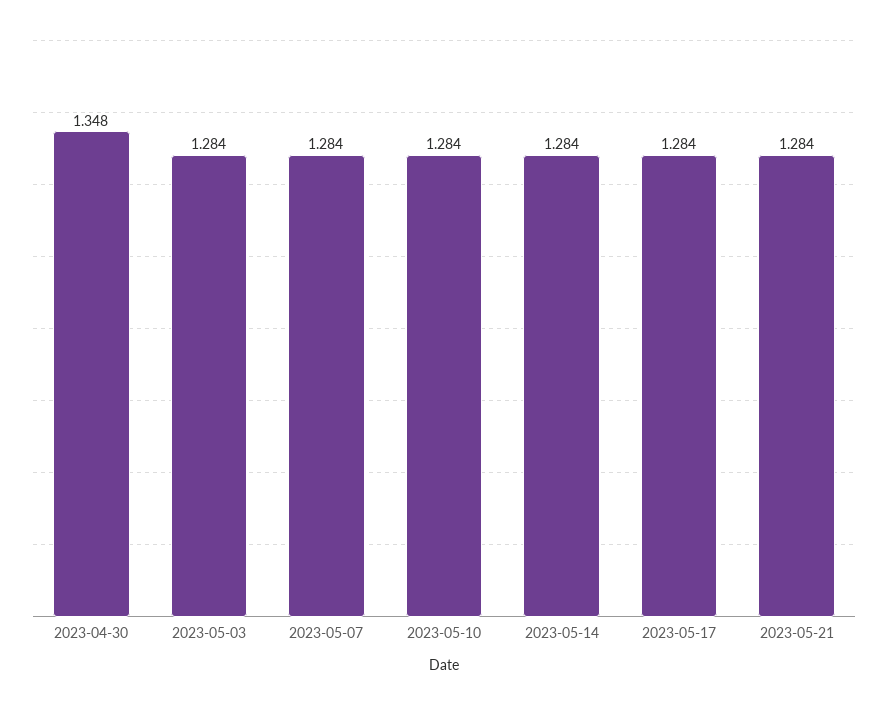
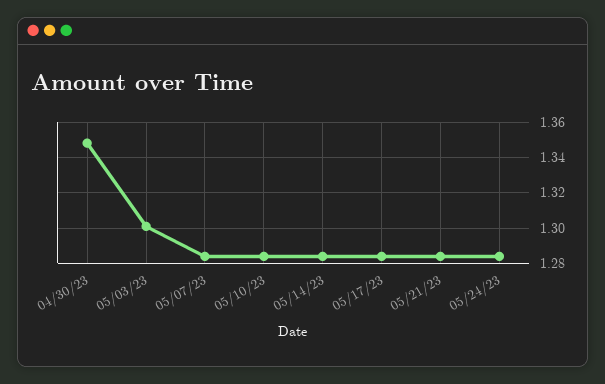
2023-05-03: 1.284 -> 1.3
05/24/23: none -> 1.285

